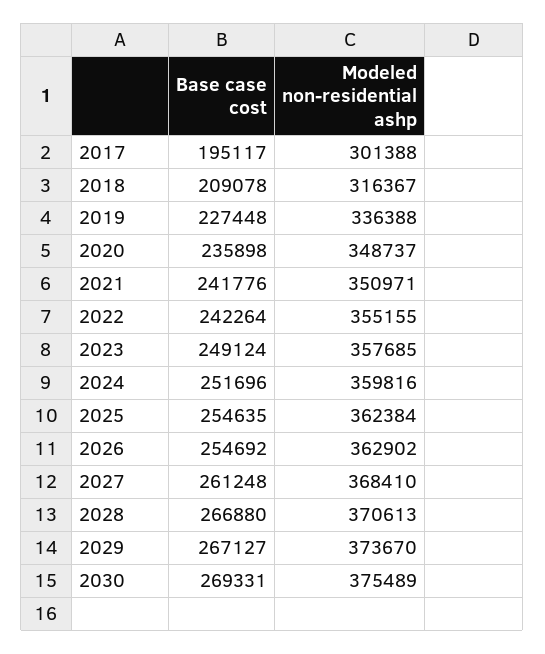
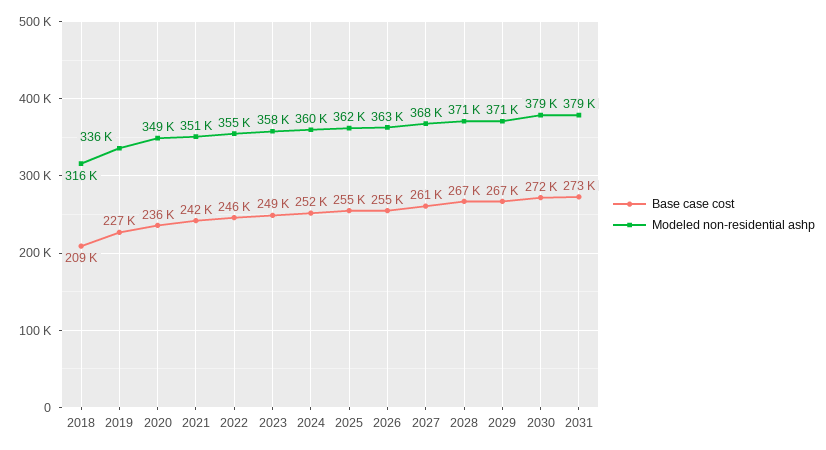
Base case cost, 2017: 195117 -> none
Modeled non-residential ashp, 2017: 301388 -> none
Base case cost, 2022: 242264 -> 246000
Modeled non-residential ashp, 2029: 373670 -> 371000
Base case cost, 2030: 269331 -> 272000
Modeled non-residential ashp, 2030: 375489 -> 379000
Base case cost, 2031: none -> 273000
Modeled non-residential ashp, 2031: none -> 379000

